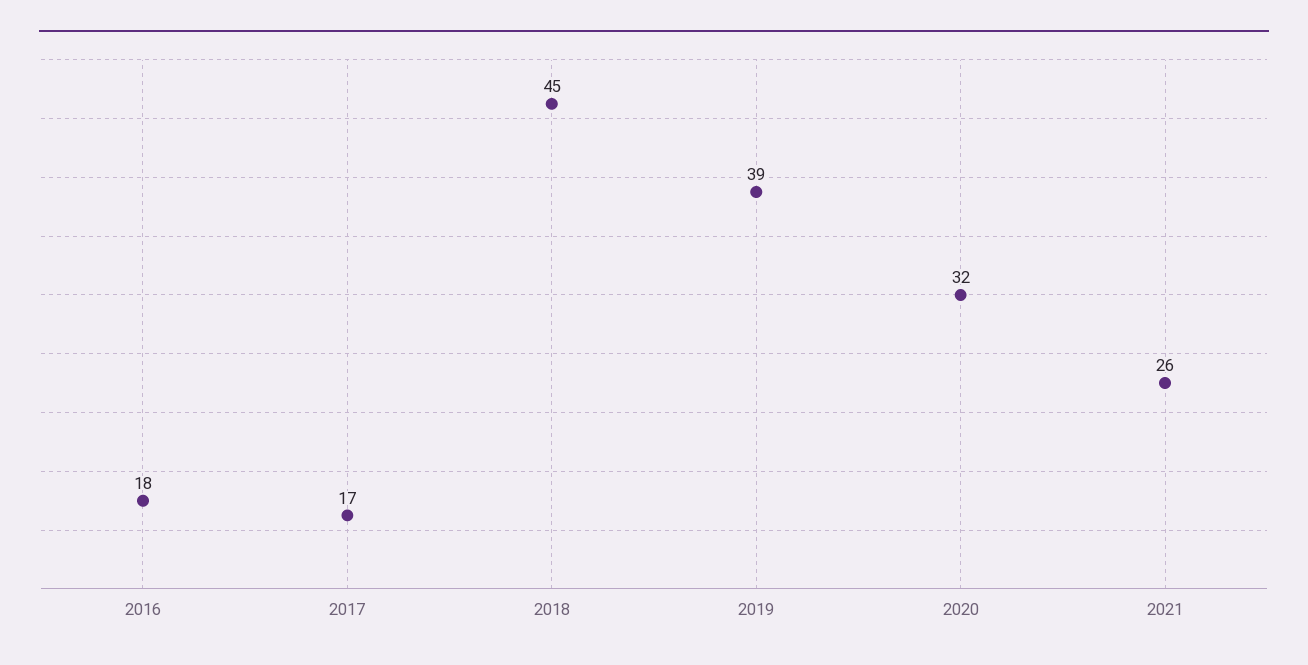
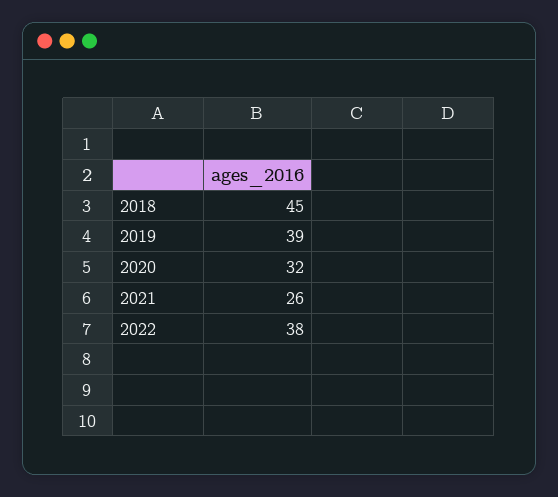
2016: 18 -> none
2017: 17 -> none
2022: none -> 38

